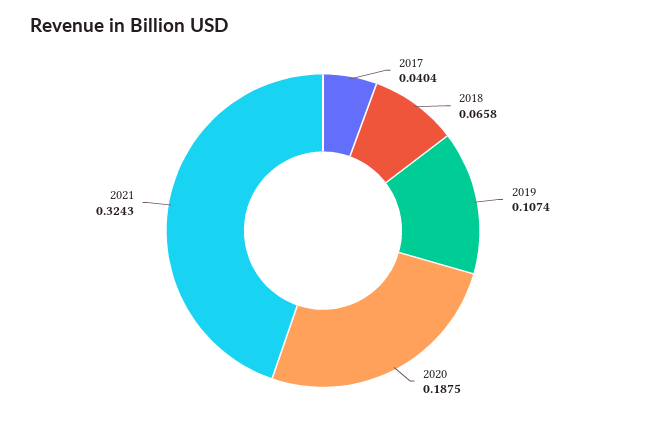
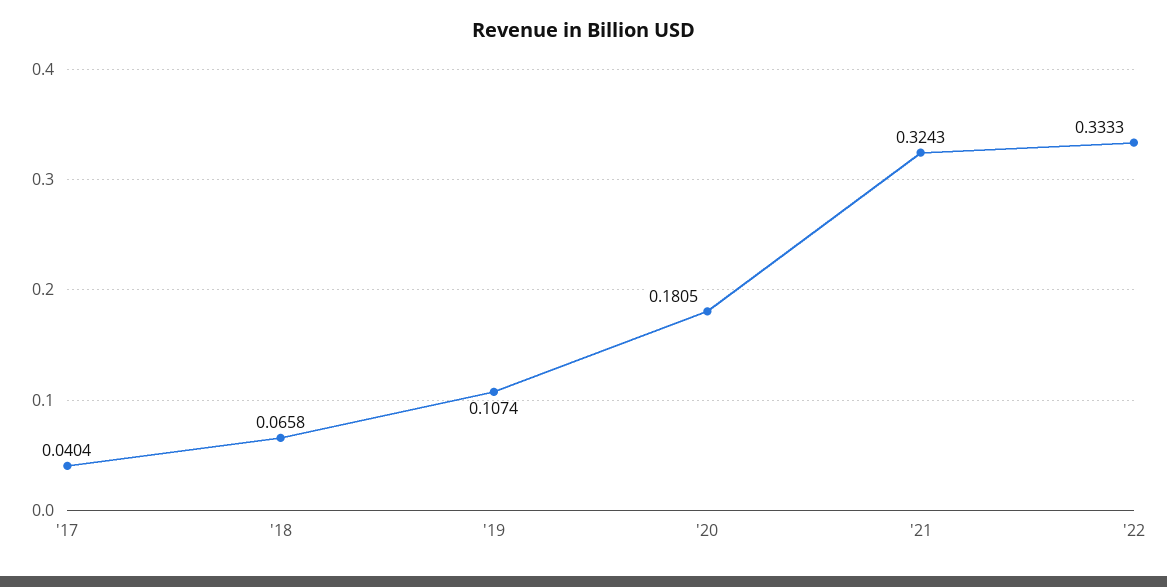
2020: 0.1875 -> 0.1805
'22: none -> 0.3333

